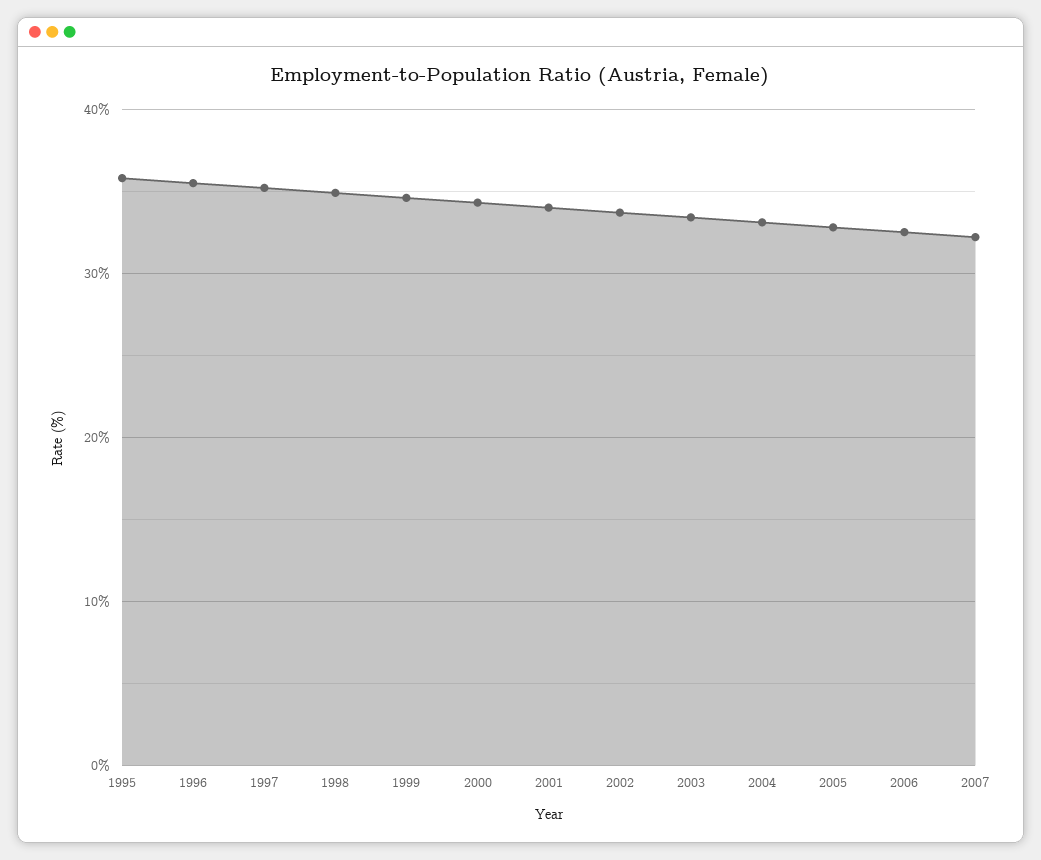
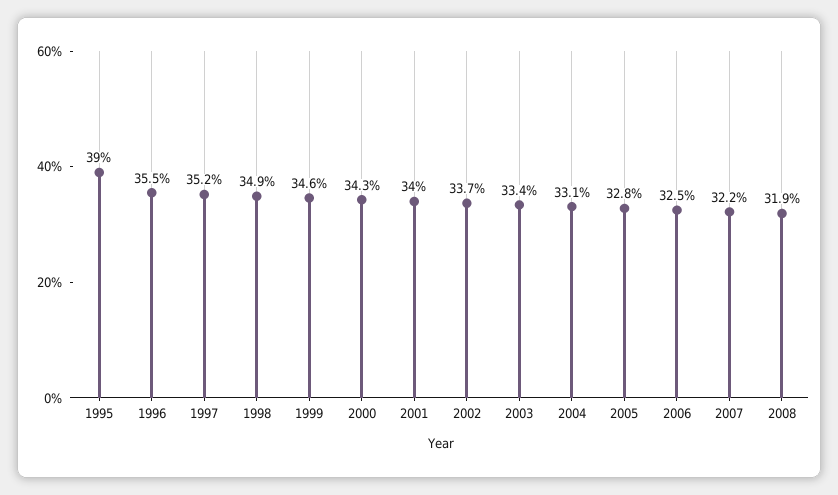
1995: 36 -> 39
2008: none -> 31.9

